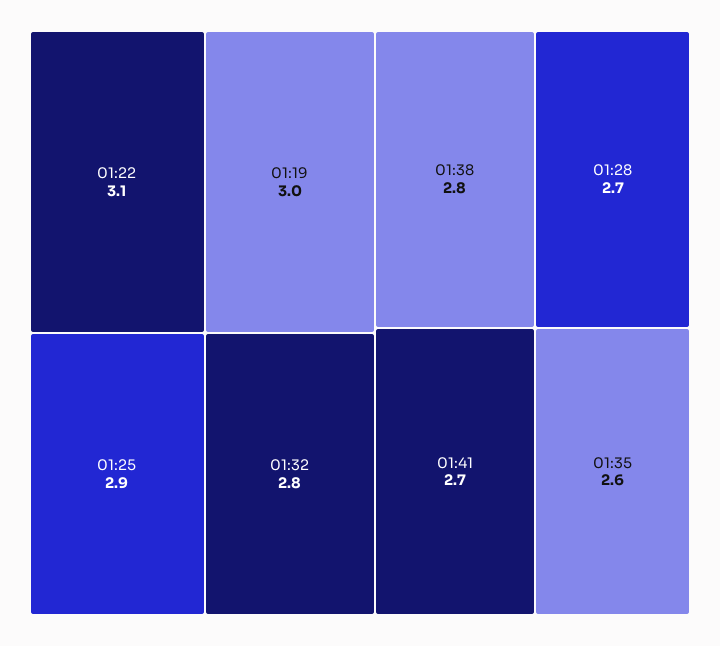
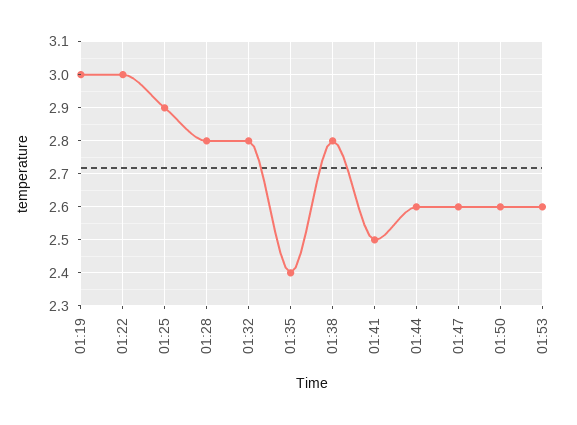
01:22: 3.1 -> 3
01:28: 2.7 -> 2.8
01:41: 2.7 -> 2.5
01:35: 2.6 -> 2.4
01:44: none -> 2.6
01:47: none -> 2.6
01:50: none -> 2.6
01:53: none -> 2.6

